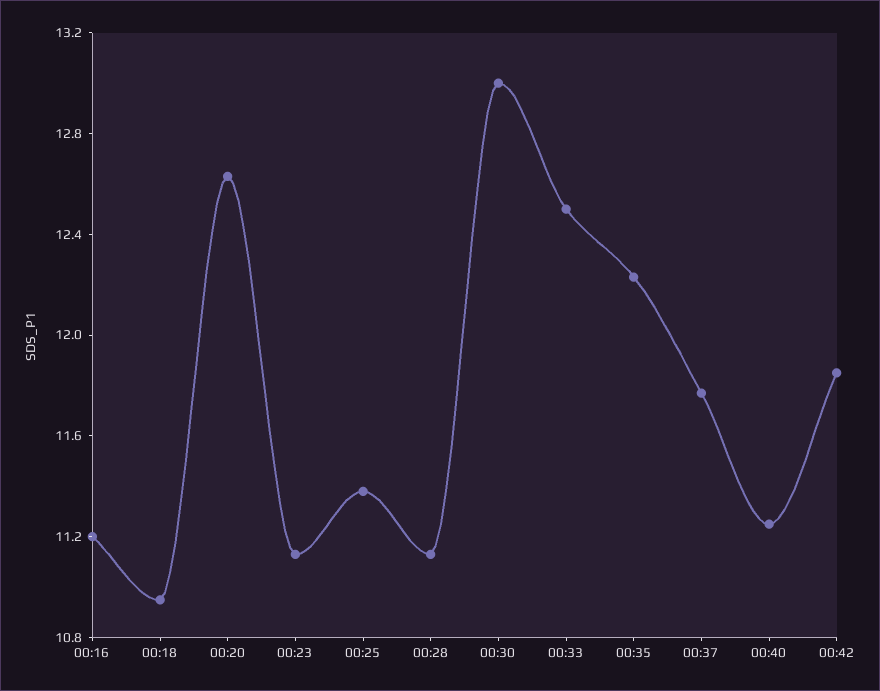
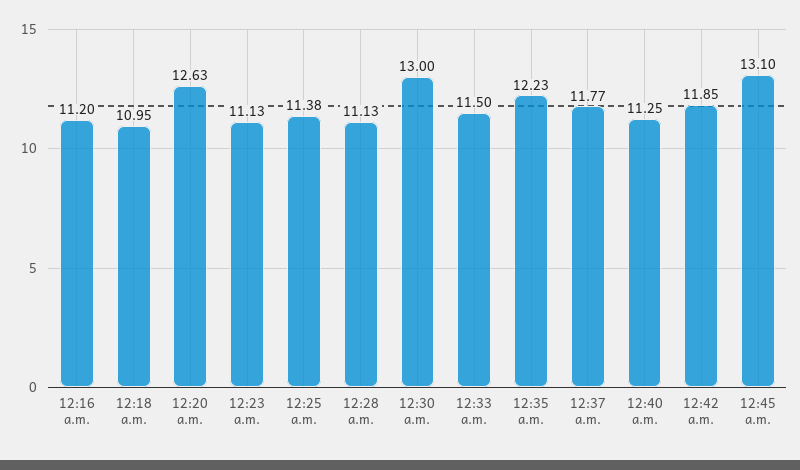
00:33: 12.5 -> 11.5
12:45 a.m.: none -> 13.1

